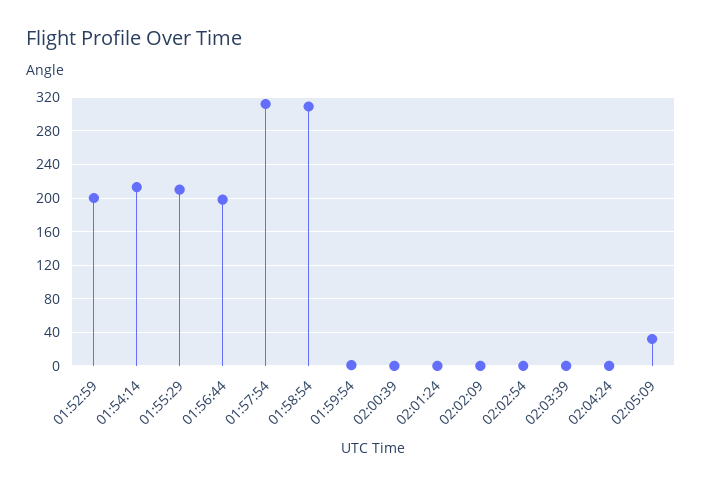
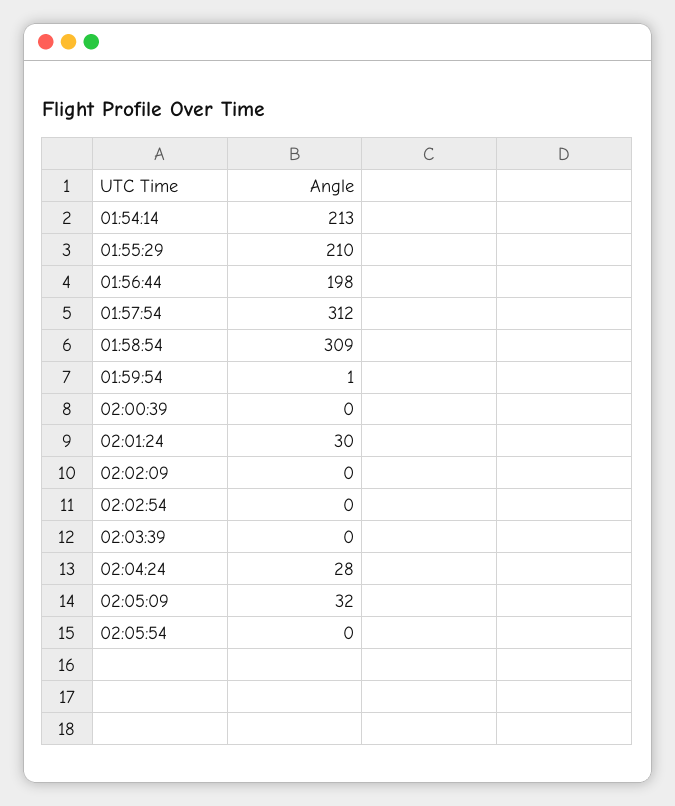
01:52:59: 200 -> none
02:01:24: 0 -> 30
02:04:24: 0 -> 28
02:05:54: none -> 0

